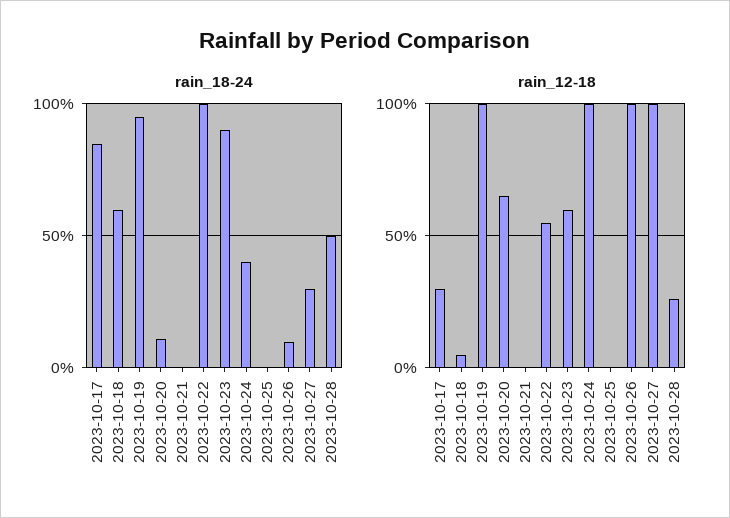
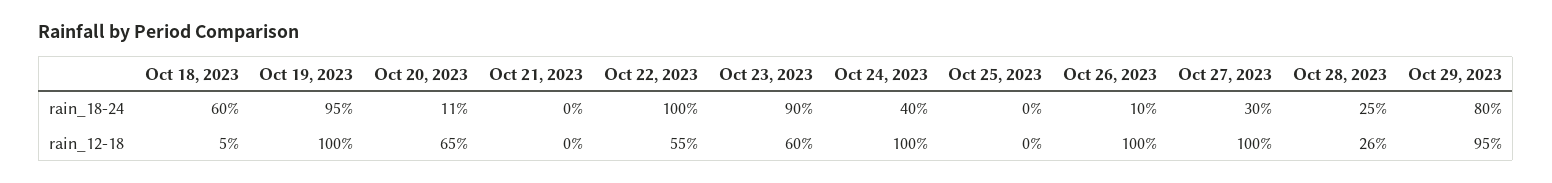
rain_18-24, 2023-10-17: 85 -> none
rain_18-24, 2023-10-28: 50 -> 25
rain_12-18, 2023-10-17: 30 -> none
rain_18-24, Oct 29, 2023: none -> 80
rain_12-18, Oct 29, 2023: none -> 95

